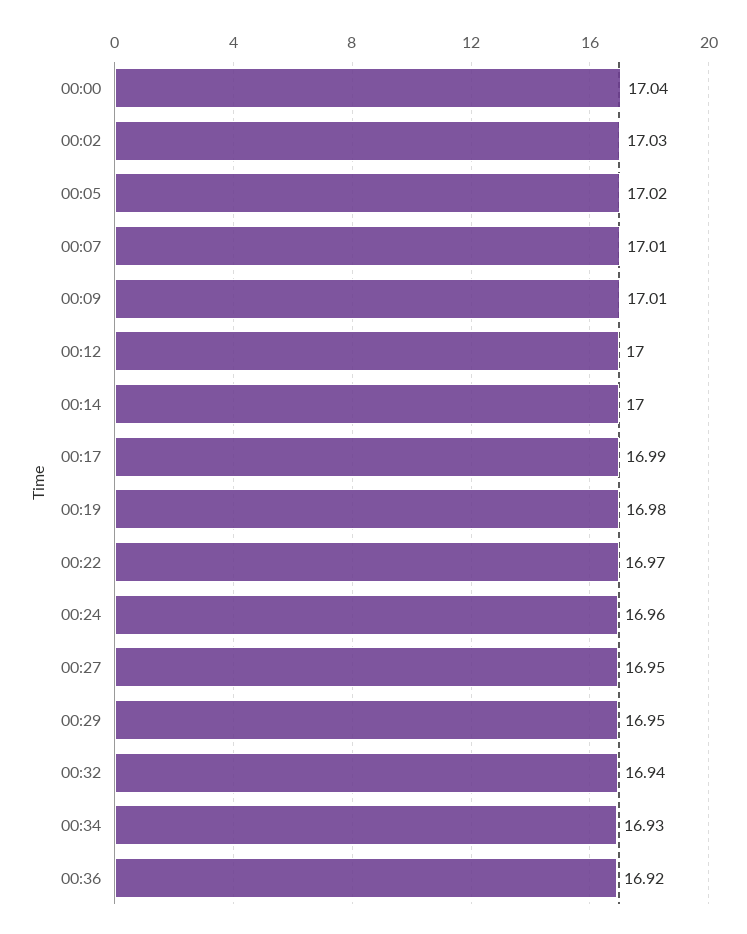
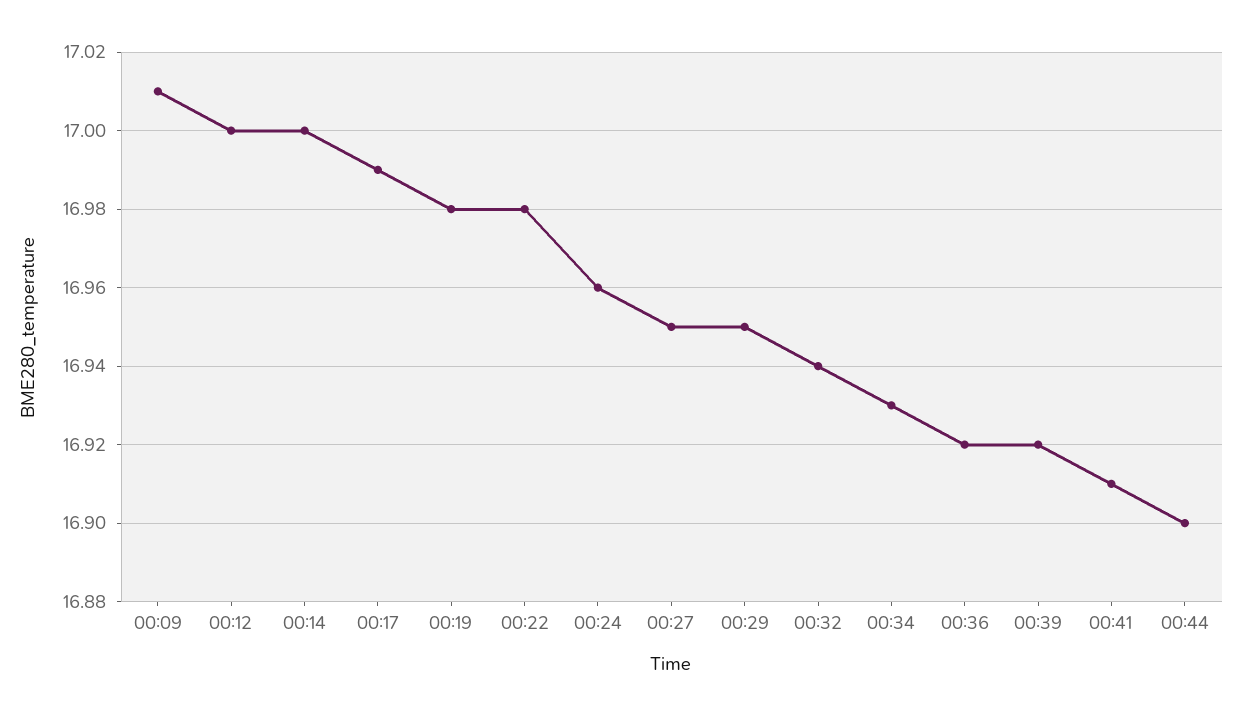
00:00: 17.04 -> none
00:02: 17.03 -> none
00:05: 17.02 -> none
00:07: 17.01 -> none
00:22: 16.97 -> 16.98
00:39: none -> 16.92
00:41: none -> 16.91
00:44: none -> 16.9

